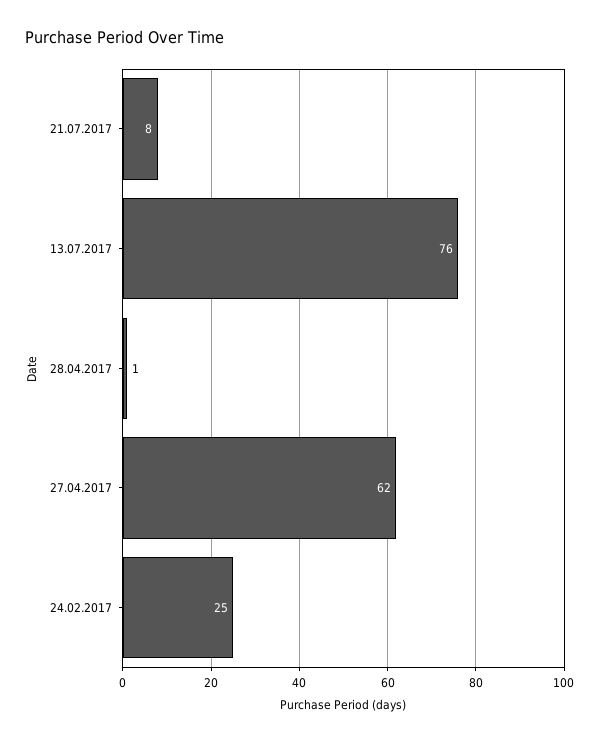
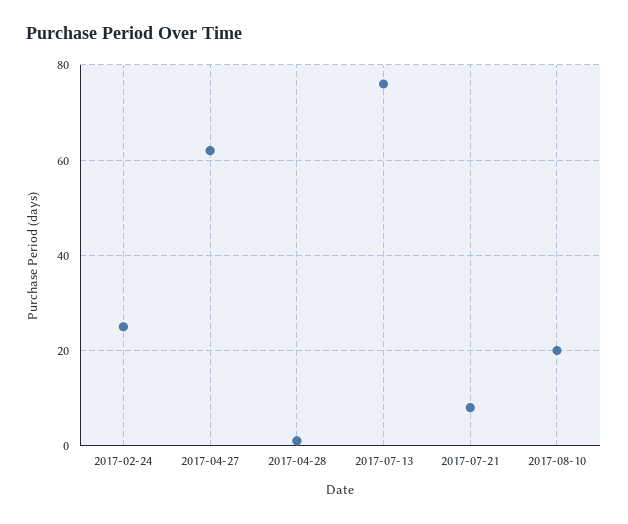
2017-08-10: none -> 20

